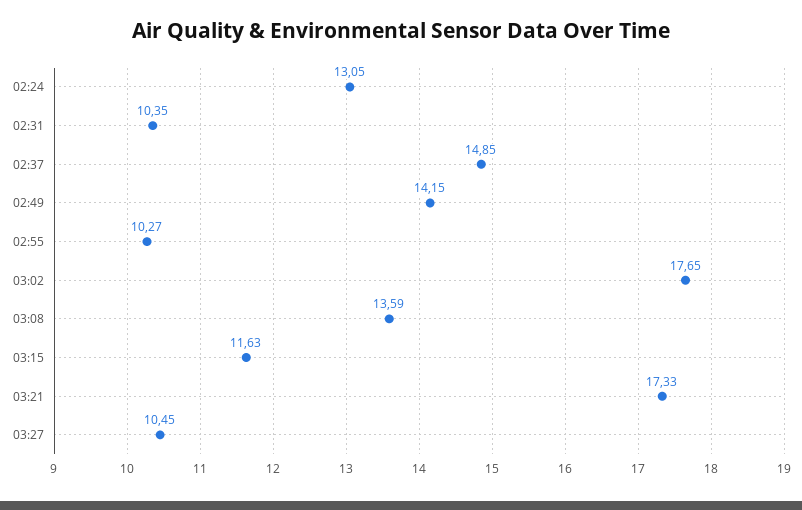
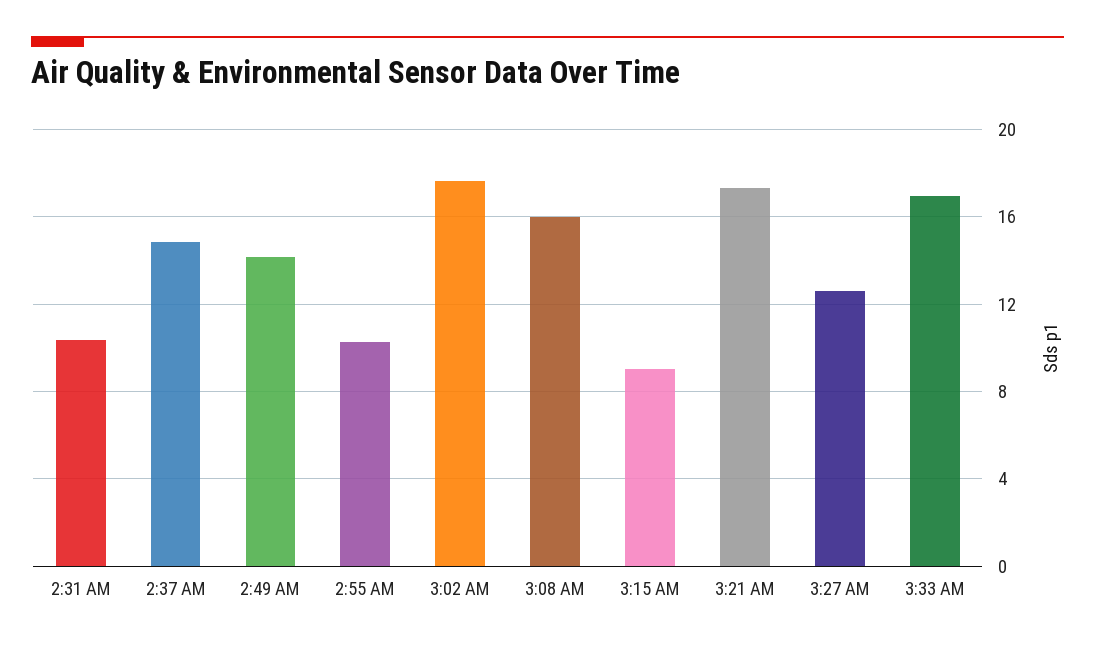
02:24: 13.05 -> none
03:08: 13.59 -> 16
03:15: 11.63 -> 9
03:27: 10.45 -> 12.5
3:33 AM: none -> 17

